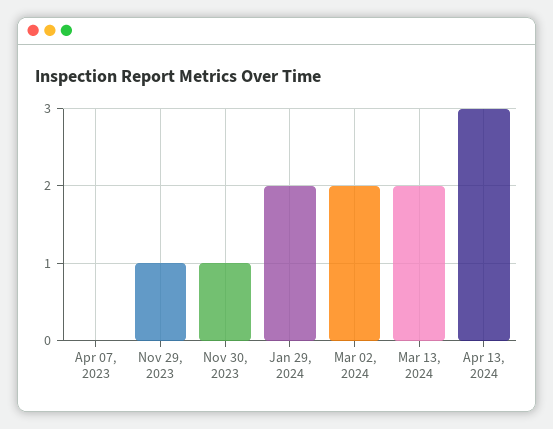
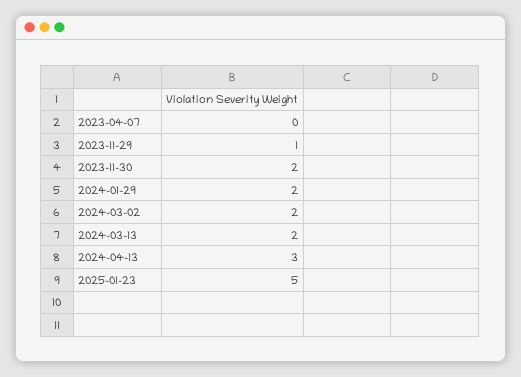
Nov 30, 2023: 1 -> 2
2025-01-23: none -> 5

